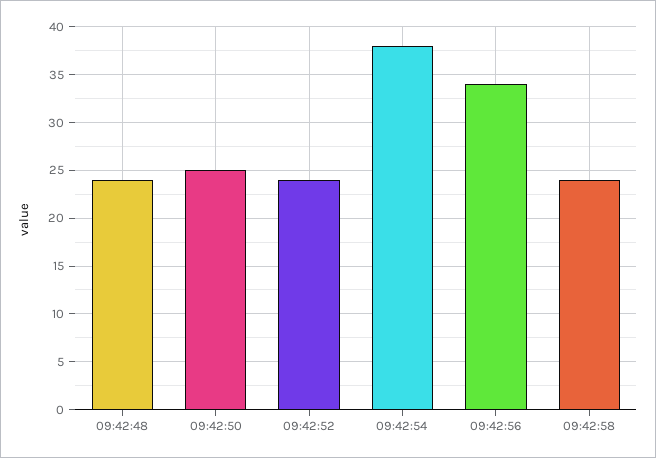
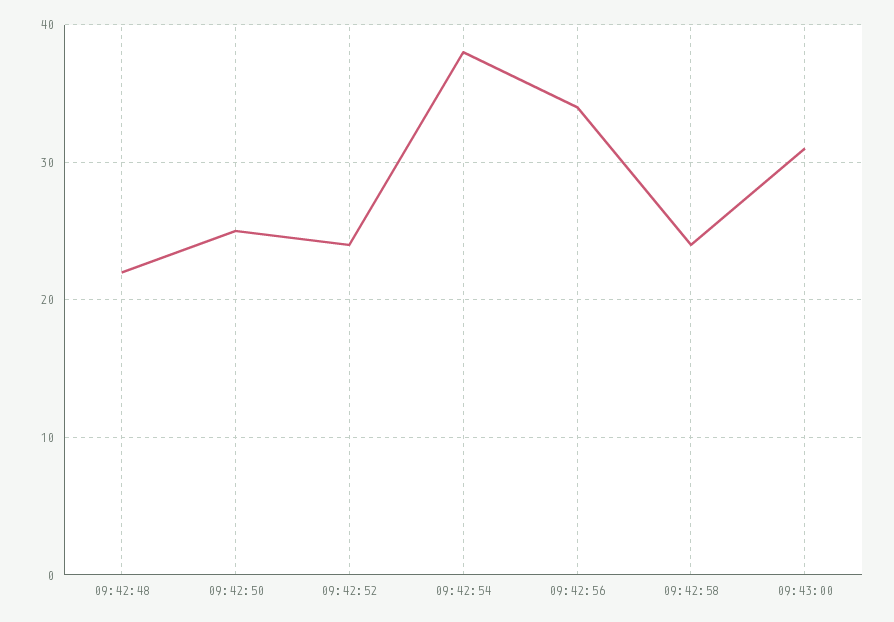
09:42:48: 24 -> 22
09:43:00: none -> 31

